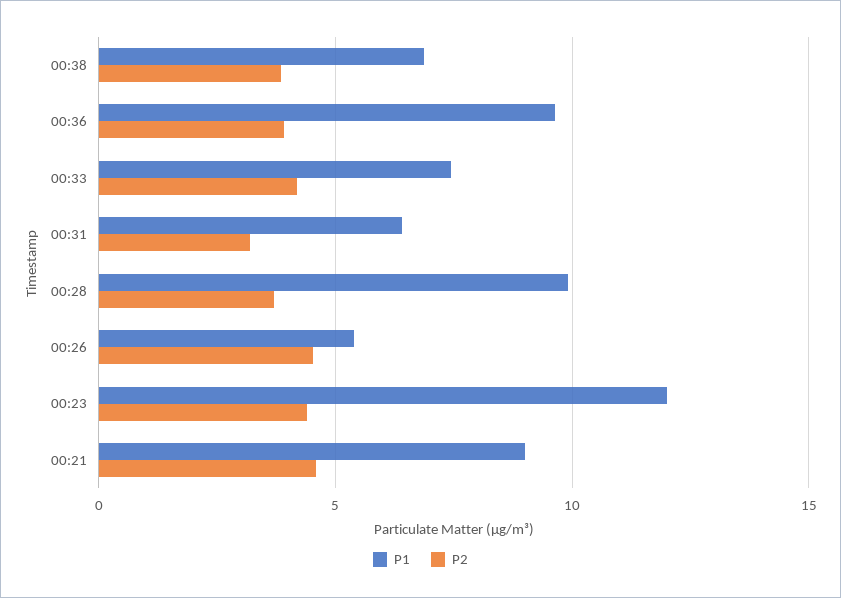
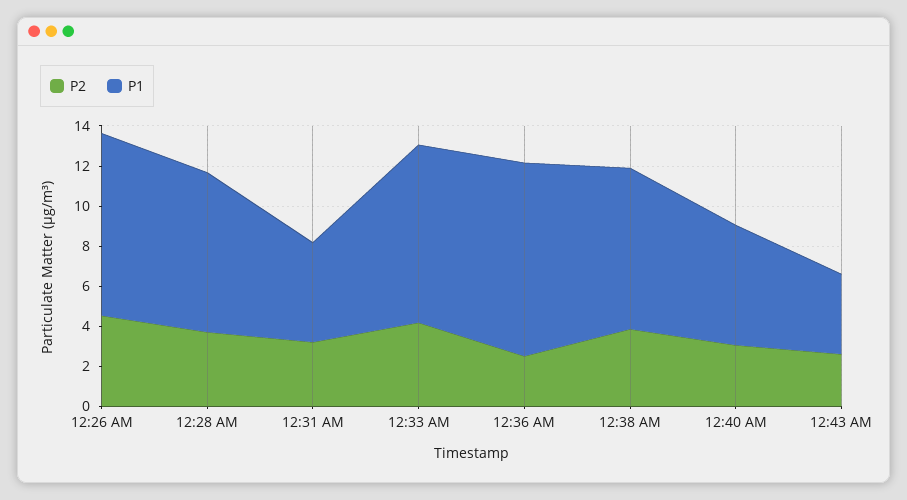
P1, 00:38: 7 -> 8
P2, 00:36: 4 -> 2.5
P1, 00:33: 7.5 -> 9
P1, 00:31: 6.5 -> 5
P1, 00:28: 10 -> 8
P1, 00:26: 5.5 -> 9
P1, 00:23: 12 -> none
P2, 00:23: 4.5 -> none
P1, 00:21: 9 -> none
P2, 00:21: 4.5 -> none
P2, 12:40 AM: none -> 3
P1, 12:40 AM: none -> 6
P2, 12:43 AM: none -> 2.5
P1, 12:43 AM: none -> 4

